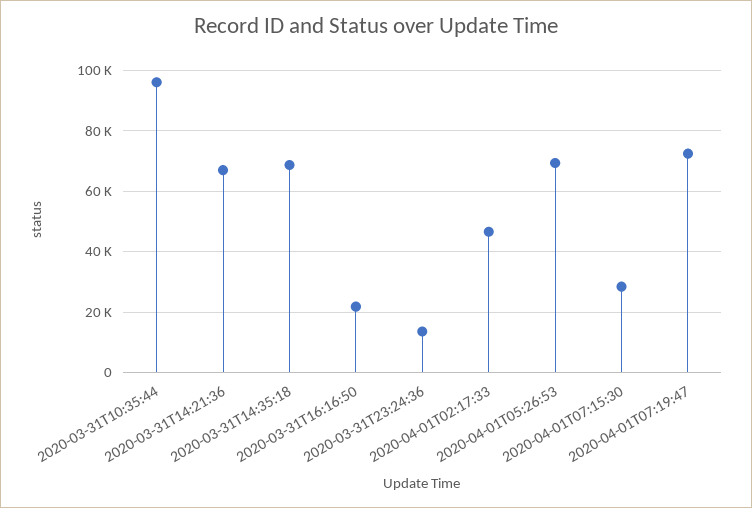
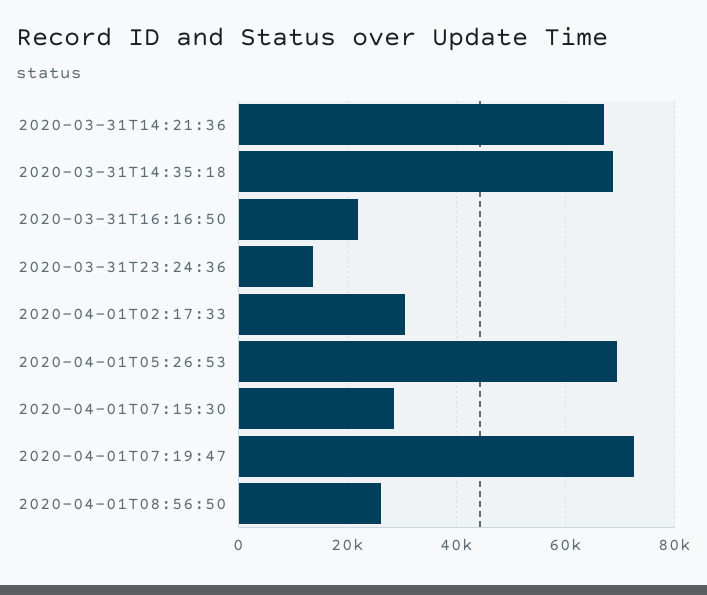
2020-03-31T10:35:44: 96000 -> none
2020-04-01T02:17:33: 46000 -> 30000
2020-04-01T08:56:50: none -> 26000

